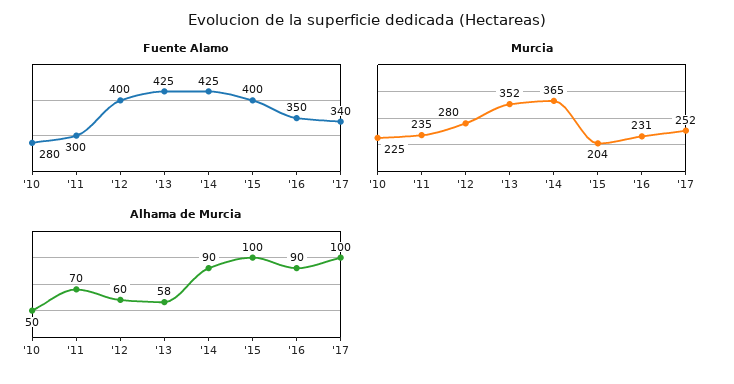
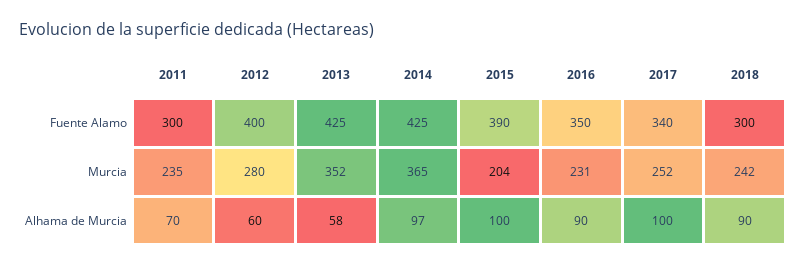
Fuente Alamo, '10: 280 -> none
Fuente Alamo, '15: 400 -> 390
Murcia, '10: 225 -> none
Alhama de Murcia, '10: 50 -> none
Alhama de Murcia, '14: 90 -> 97
Fuente Alamo, 2018: none -> 300
Murcia, 2018: none -> 242
Alhama de Murcia, 2018: none -> 90

